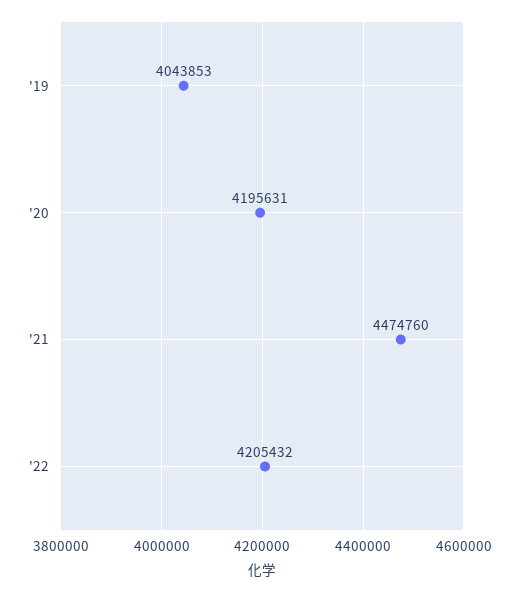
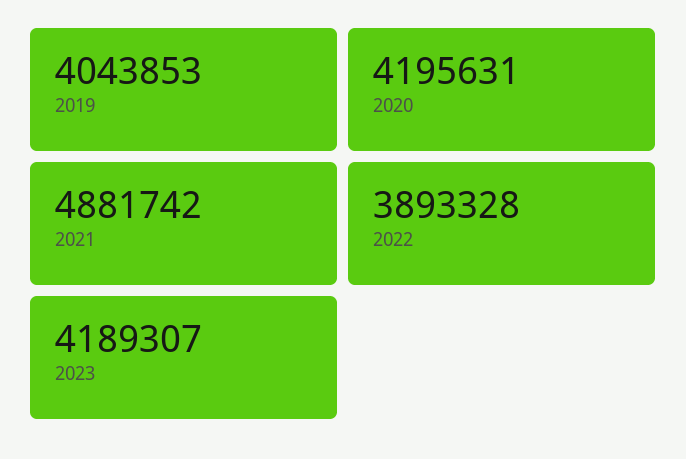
'21: 4474760 -> 4881742
'22: 4205432 -> 3893328
2023: none -> 4189307

